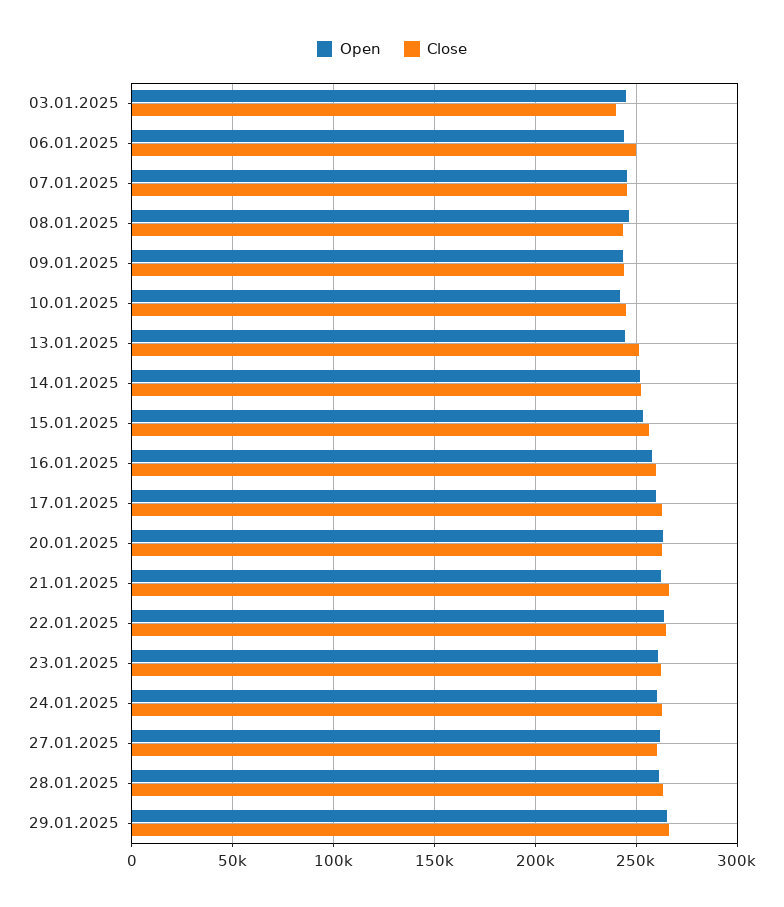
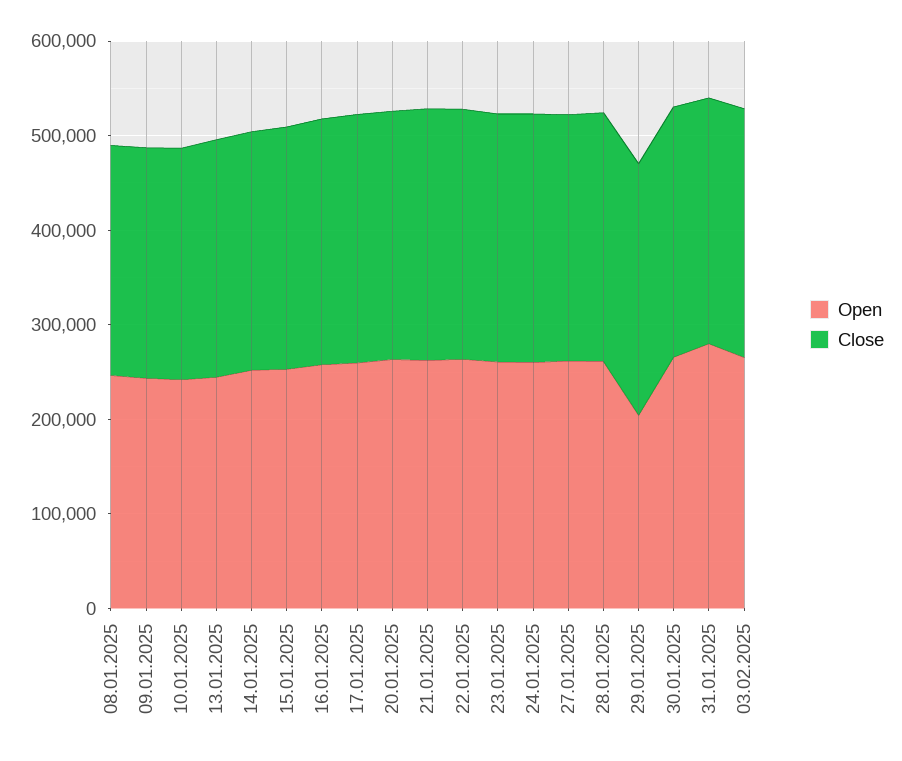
Open, 03.01.2025: 245000 -> none
Close, 03.01.2025: 240000 -> none
Open, 06.01.2025: 245000 -> none
Close, 06.01.2025: 250000 -> none
Open, 07.01.2025: 245000 -> none
Close, 07.01.2025: 245000 -> none
Open, 29.01.2025: 265000 -> 200000
Open, 30.01.2025: none -> 260000
Close, 30.01.2025: none -> 260000
Open, 31.01.2025: none -> 280000
Close, 31.01.2025: none -> 260000
Open, 03.02.2025: none -> 260000
Close, 03.02.2025: none -> 260000

